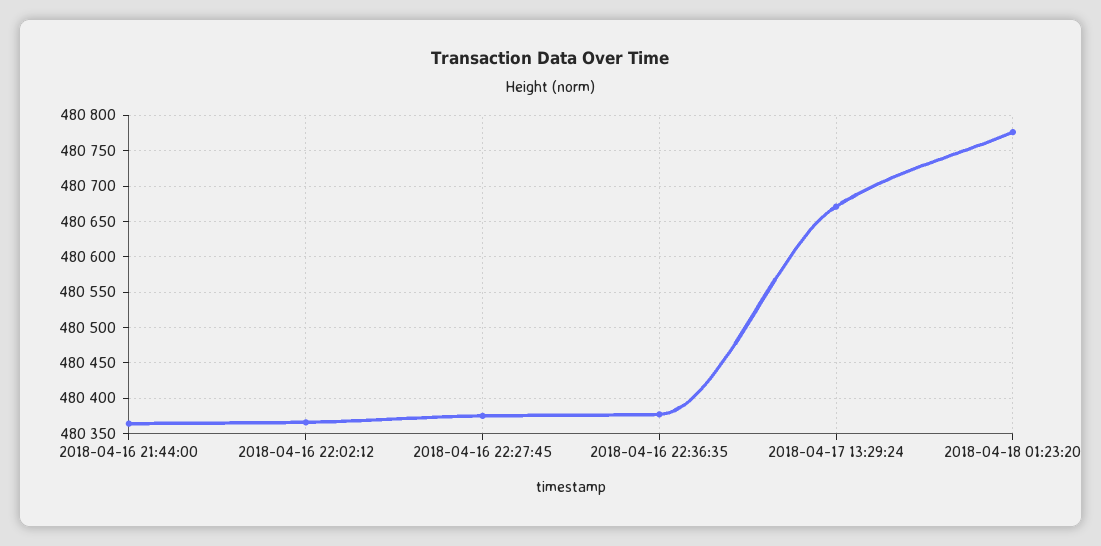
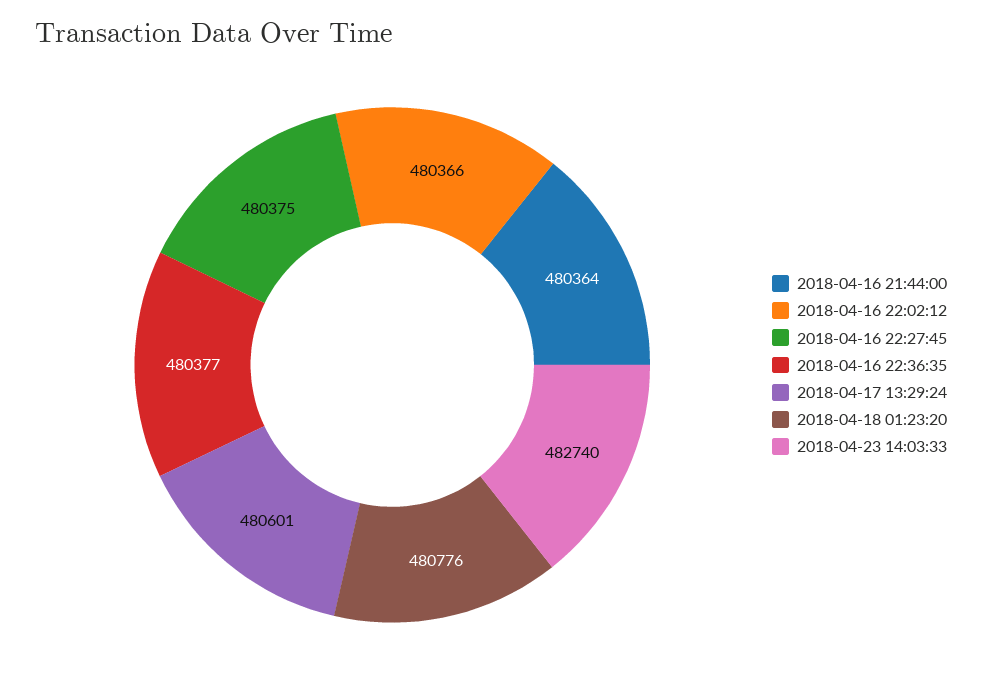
2018-04-17 13:29:24: 480670 -> 480601
2018-04-23 14:03:33: none -> 482740

